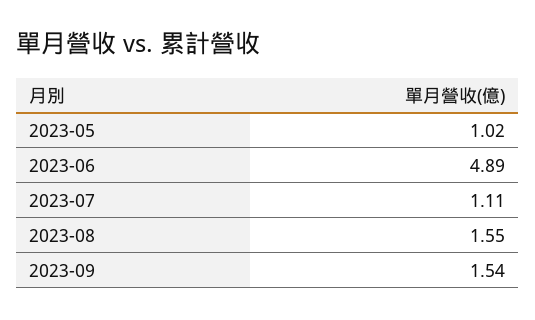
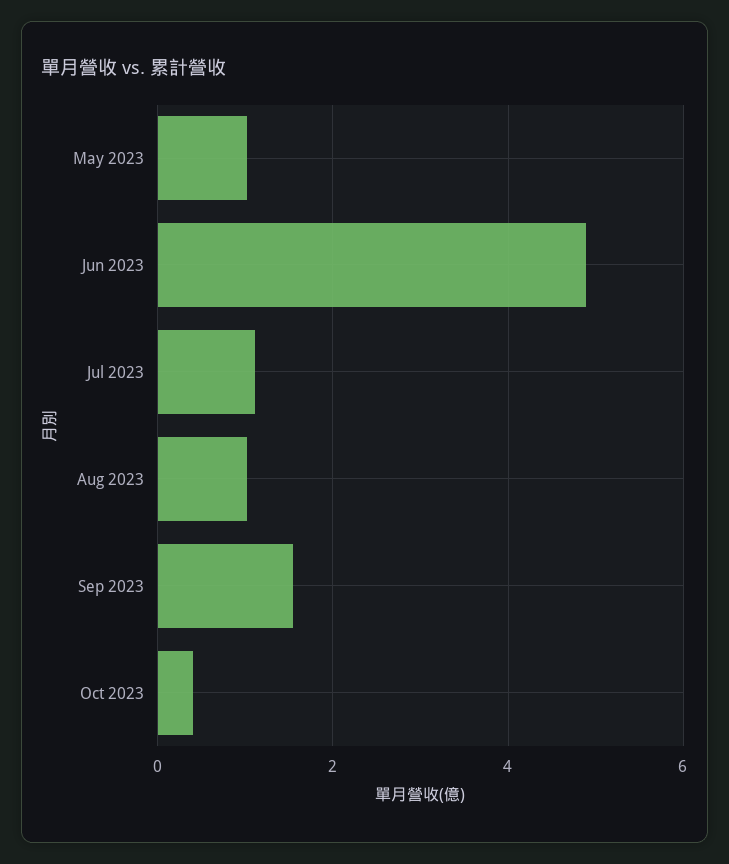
2023-08: 1.55 -> 1
Oct 2023: none -> 0.4

